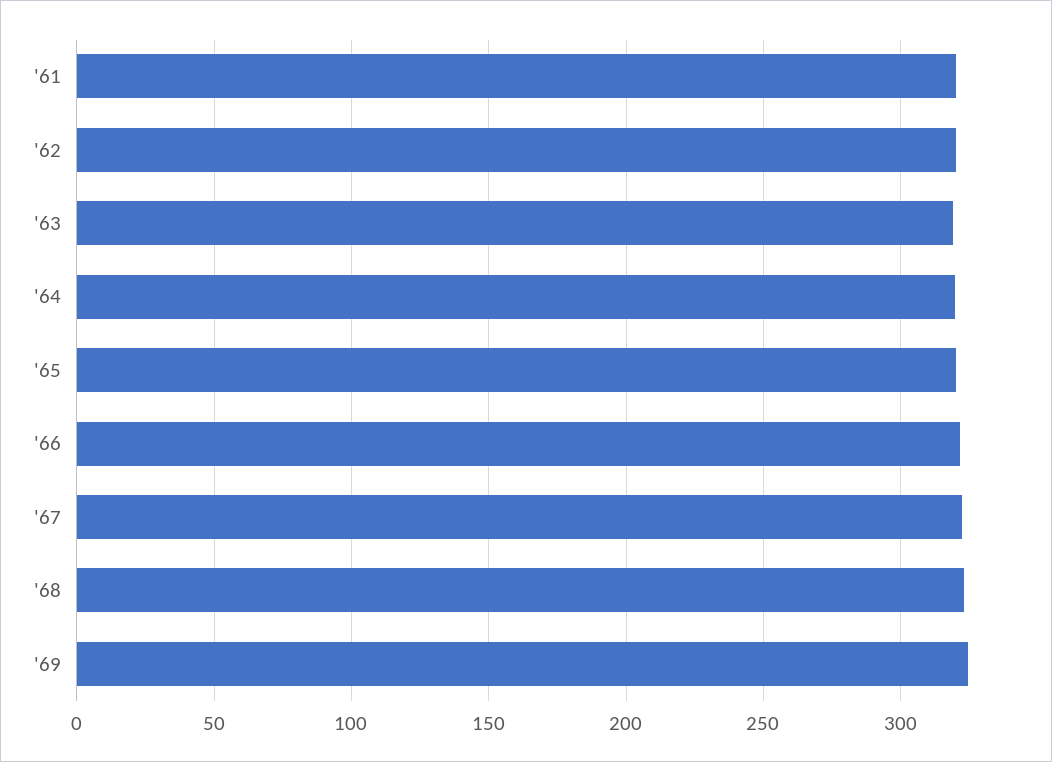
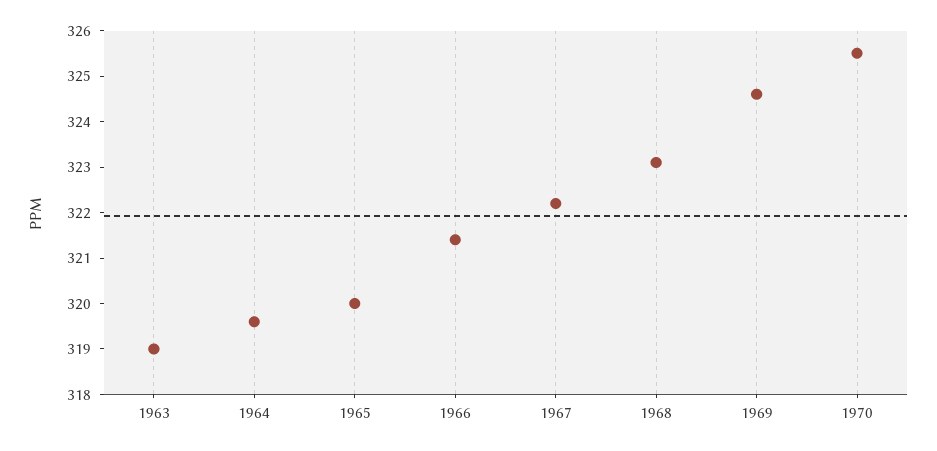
'61: 320 -> none
'62: 320 -> none
1970: none -> 325.5

